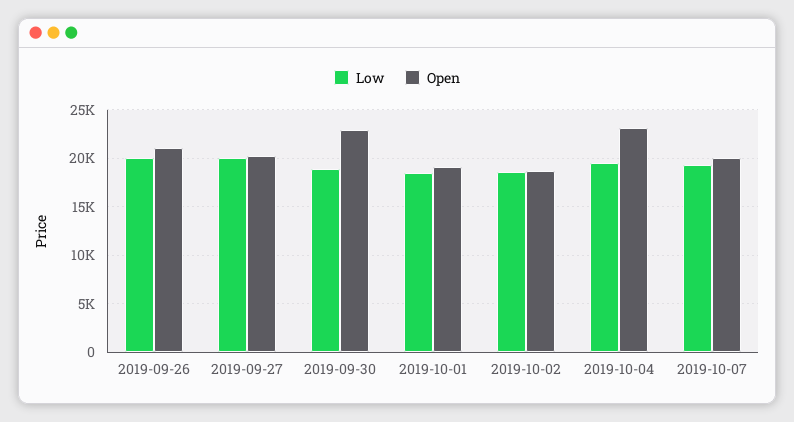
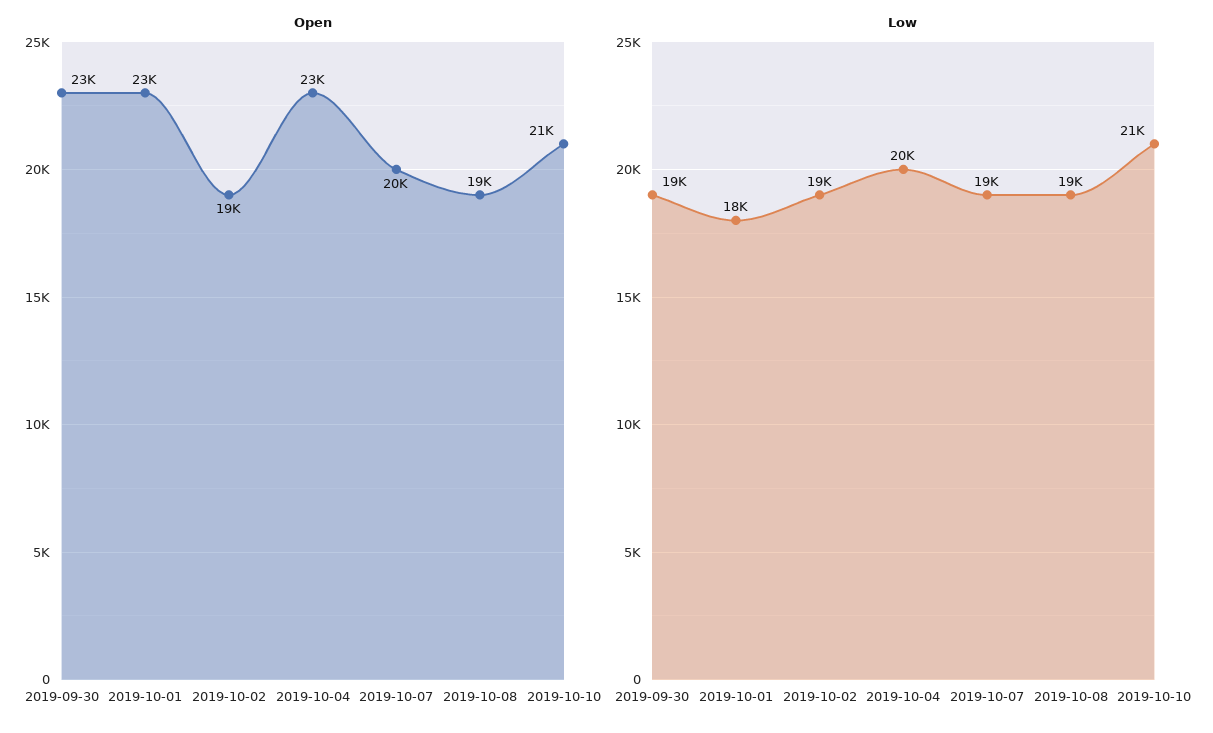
Low, 2019-09-26: 20000 -> none
Open, 2019-09-26: 21000 -> none
Low, 2019-09-27: 20000 -> none
Open, 2019-09-27: 20000 -> none
Open, 2019-10-01: 19000 -> 23000
Open, 2019-10-08: none -> 19000
Open, 2019-10-10: none -> 21000
Low, 2019-10-08: none -> 19000
Low, 2019-10-10: none -> 21000

